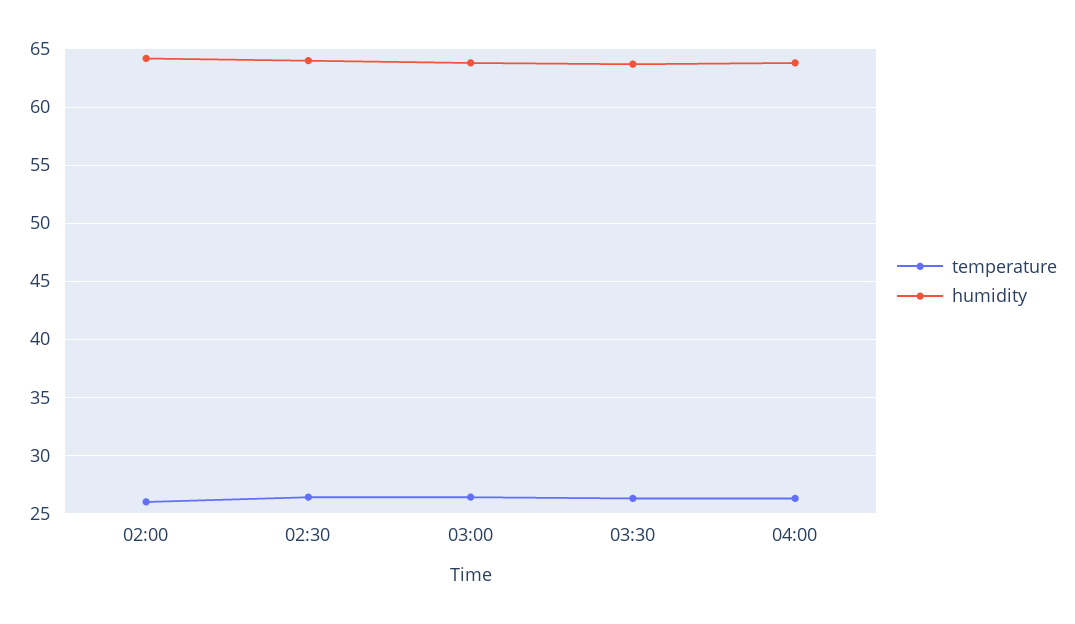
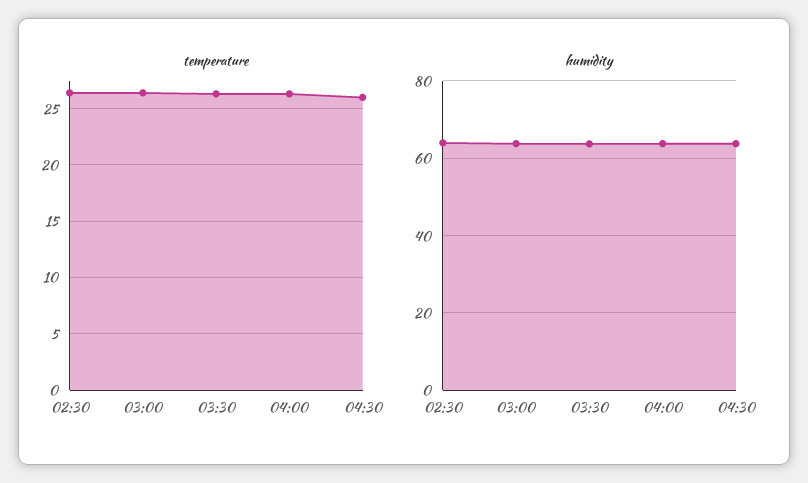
temperature, 02:00: 26 -> none
humidity, 02:00: 64 -> none
temperature, 04:30: none -> 26
humidity, 04:30: none -> 64

